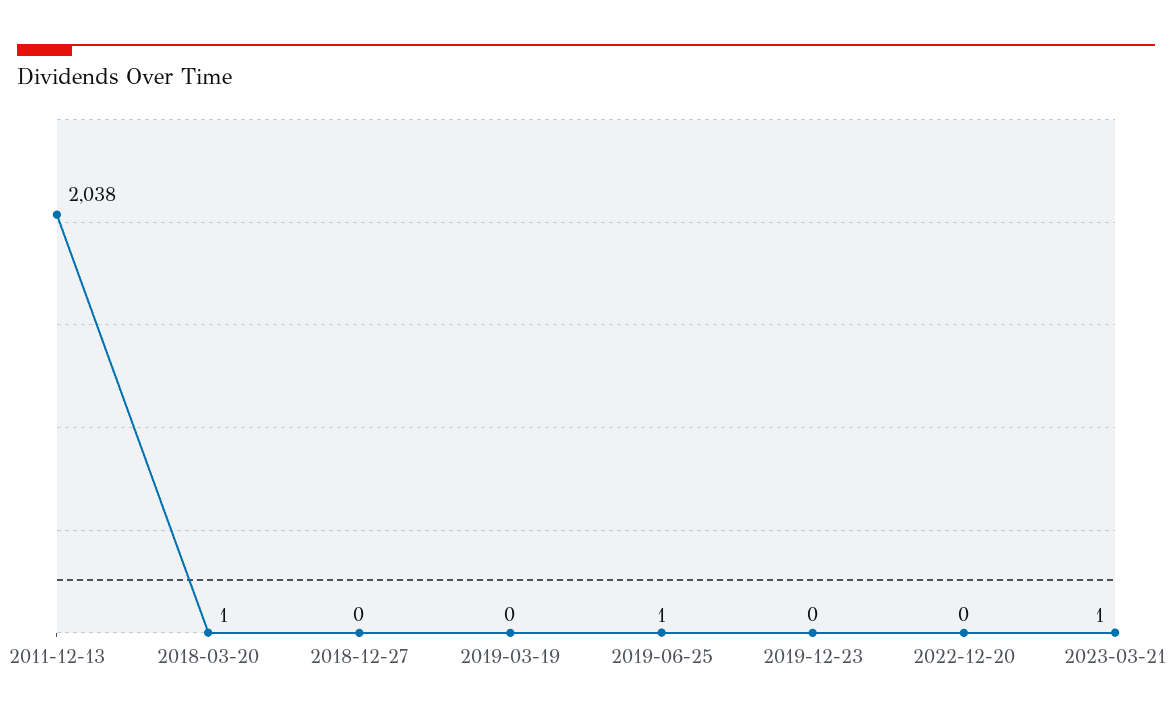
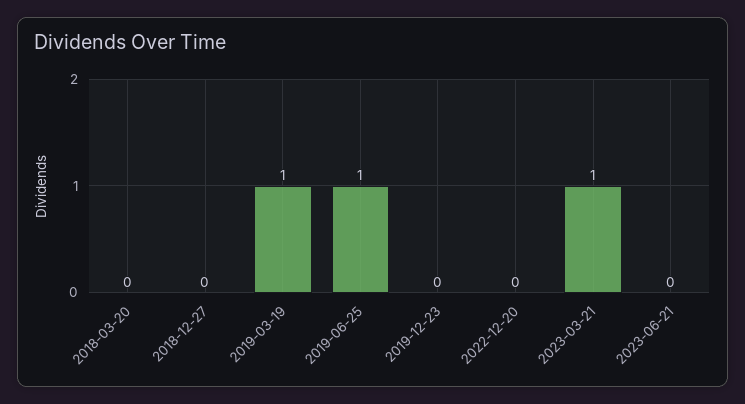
2011-12-13: 2038 -> none
2018-03-20: 1 -> 0
2019-03-19: 0 -> 1
2023-06-21: none -> 0

